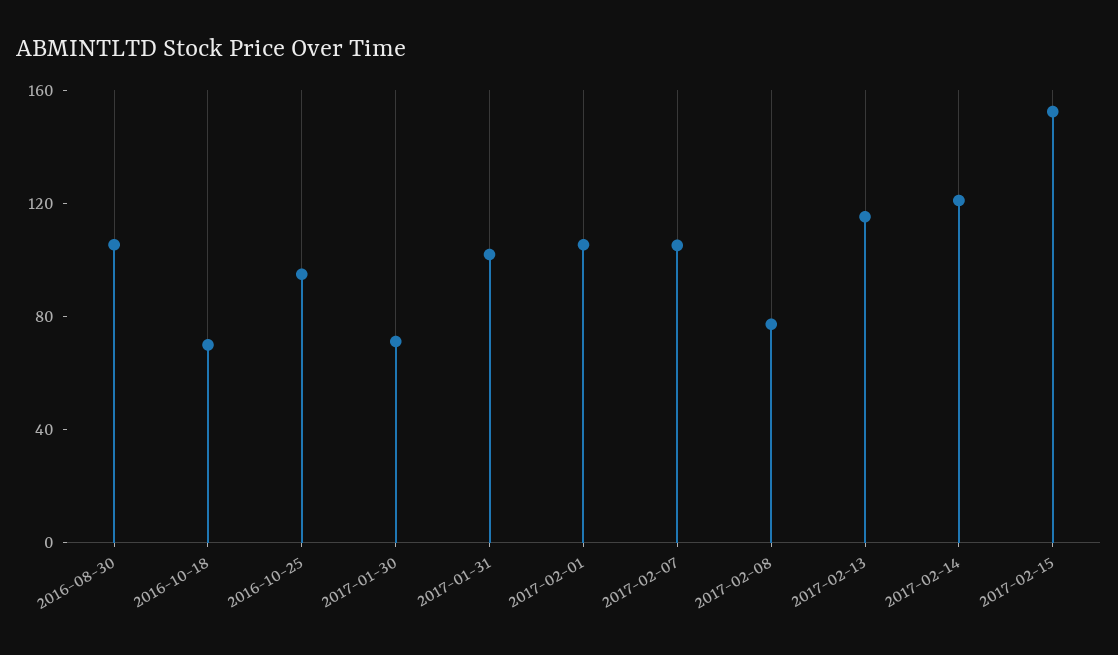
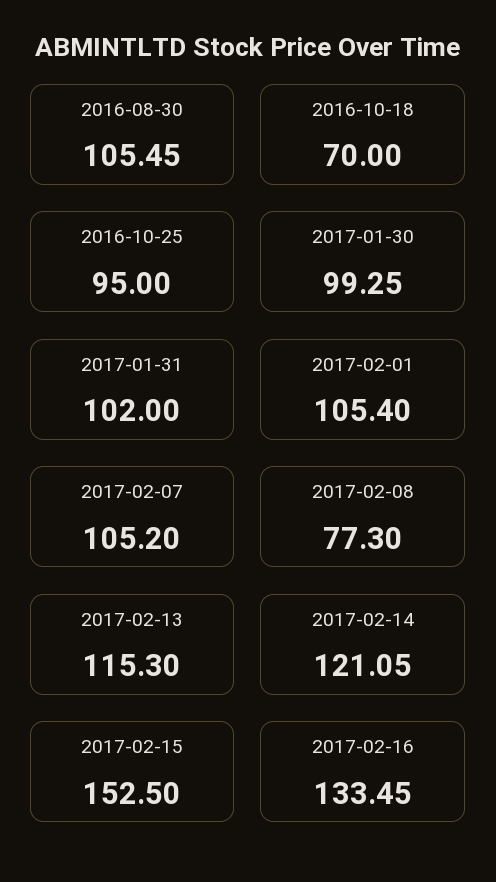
2017-01-30: 70 -> 99.25
2017-02-16: none -> 133.45

